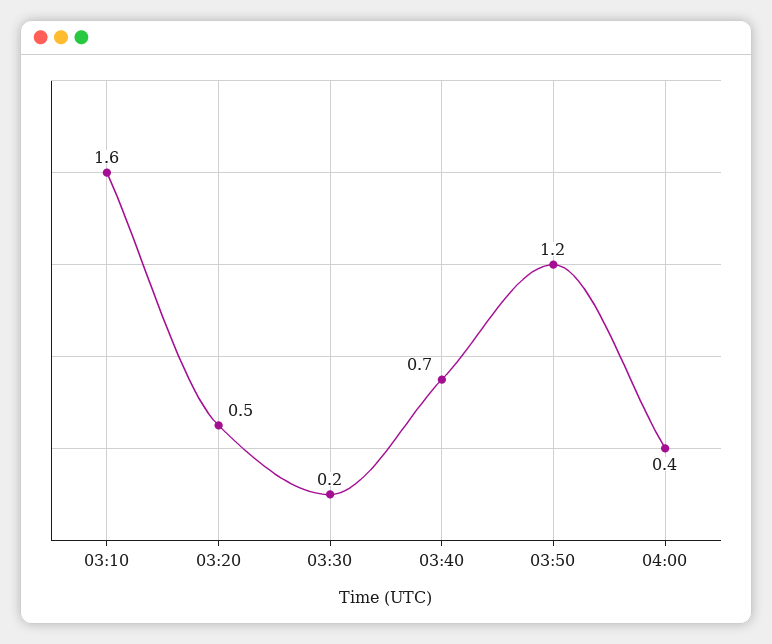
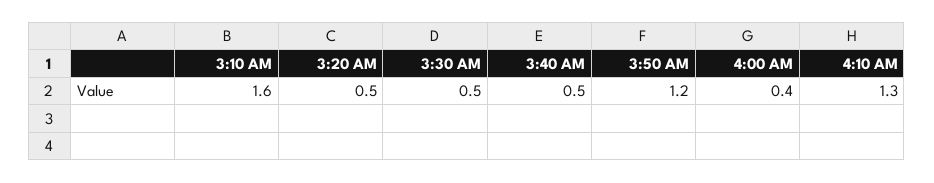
03:30: 0.2 -> 0.5
03:40: 0.7 -> 0.5
4:10 AM: none -> 1.3

